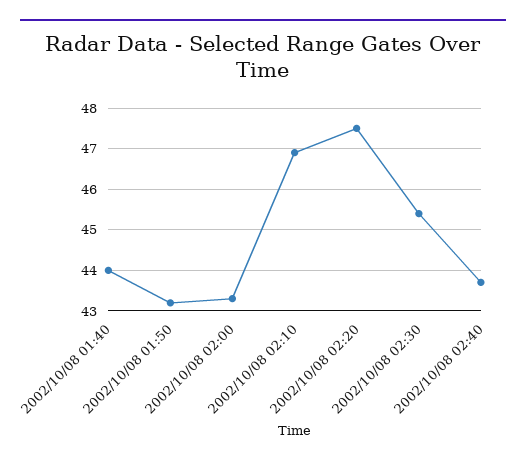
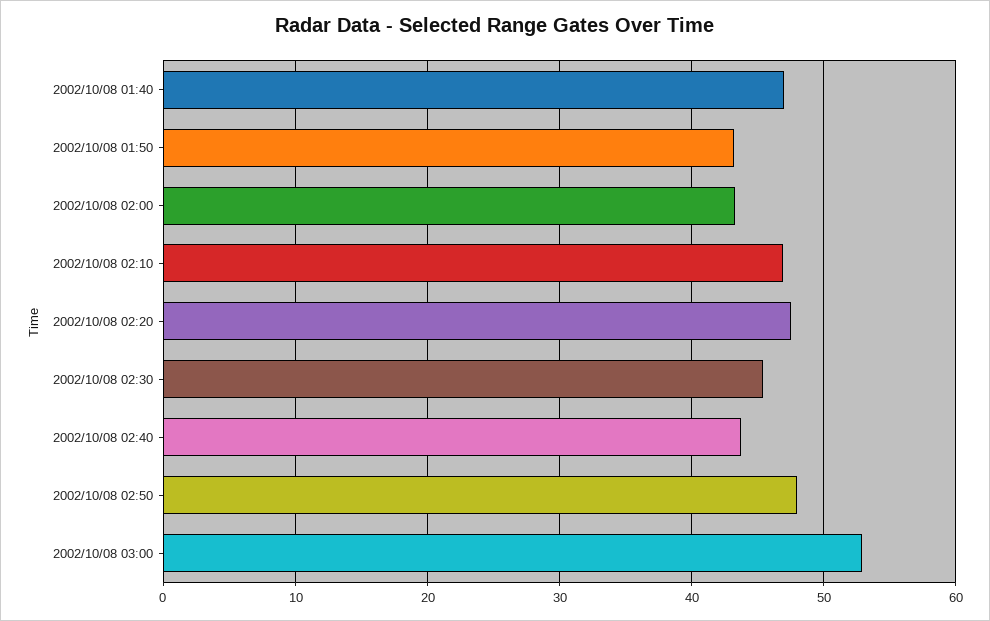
2002/10/08 01:40: 44 -> 47
2002/10/08 02:50: none -> 48
2002/10/08 03:00: none -> 53

